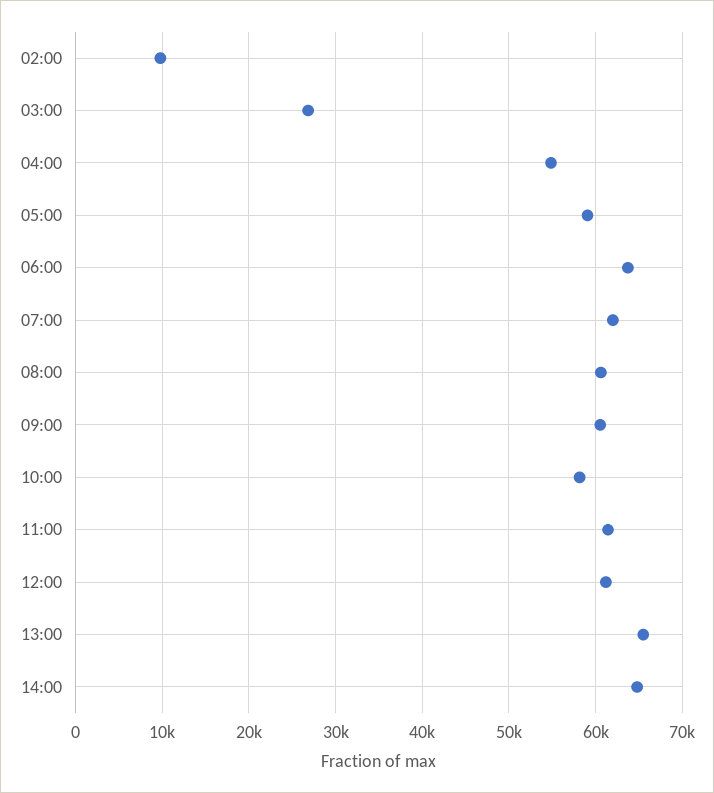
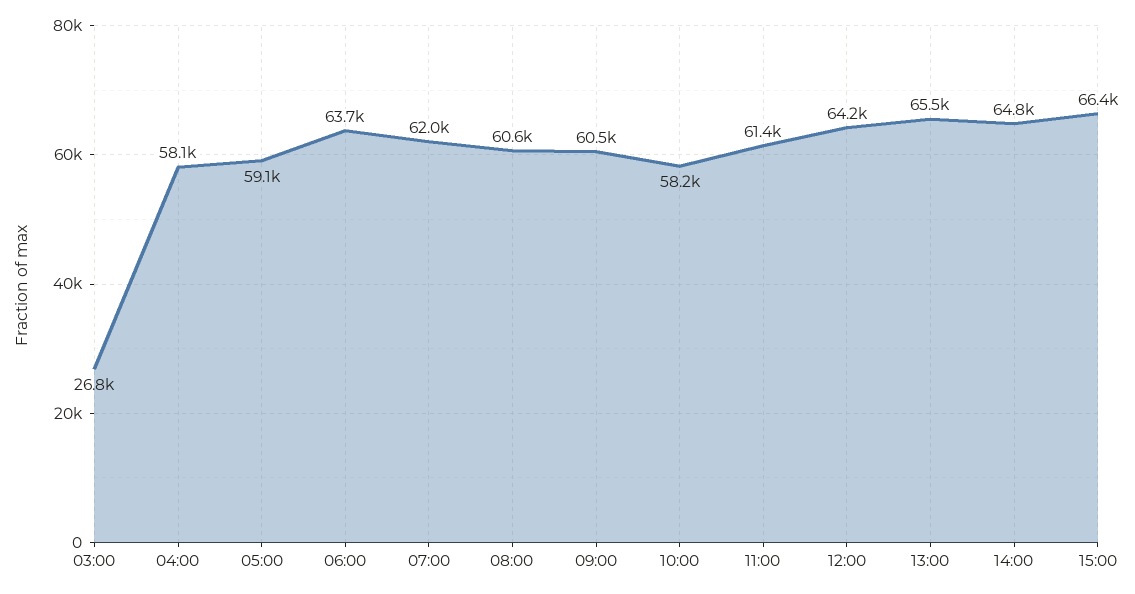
02:00: 10000 -> none
04:00: 55000 -> 58100
12:00: 61000 -> 64200
15:00: none -> 66400

